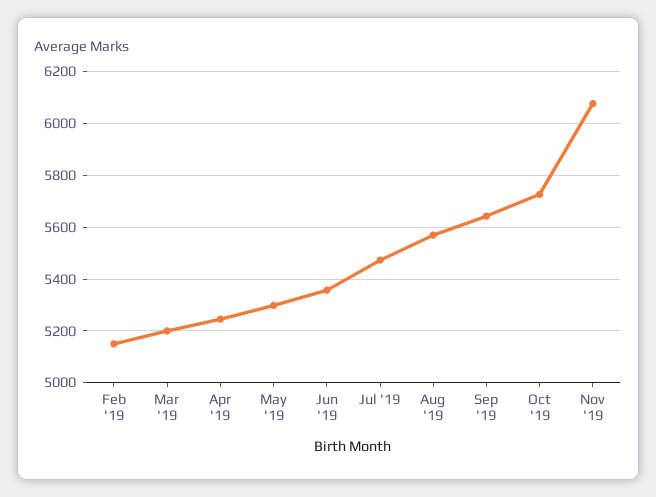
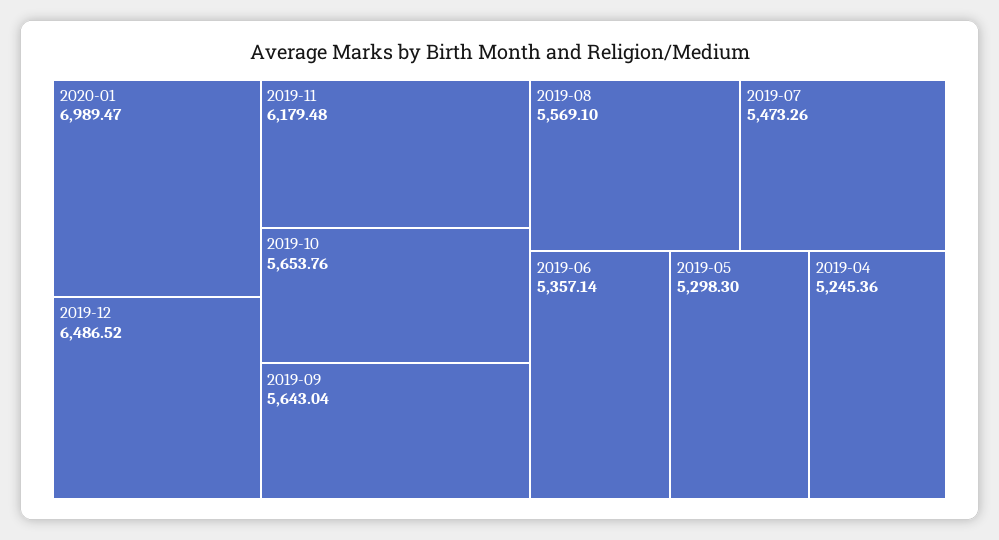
Feb '19: 5150 -> none
Mar '19: 5200 -> none
Oct '19: 5725 -> 5653.76
Nov '19: 6075 -> 6179.48
2020-01: none -> 6989.47
2019-12: none -> 6486.52

